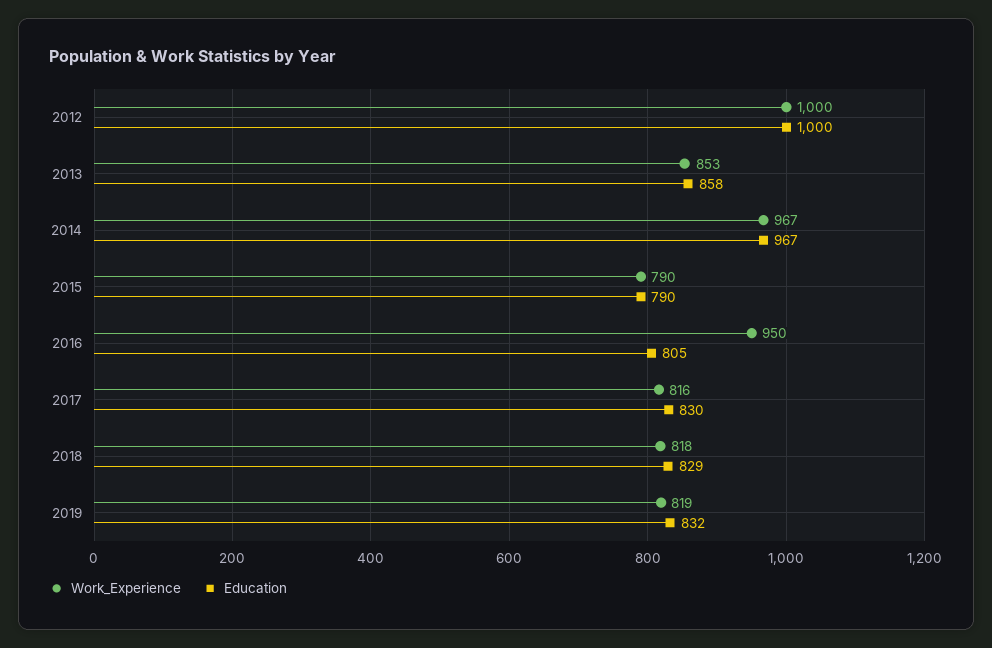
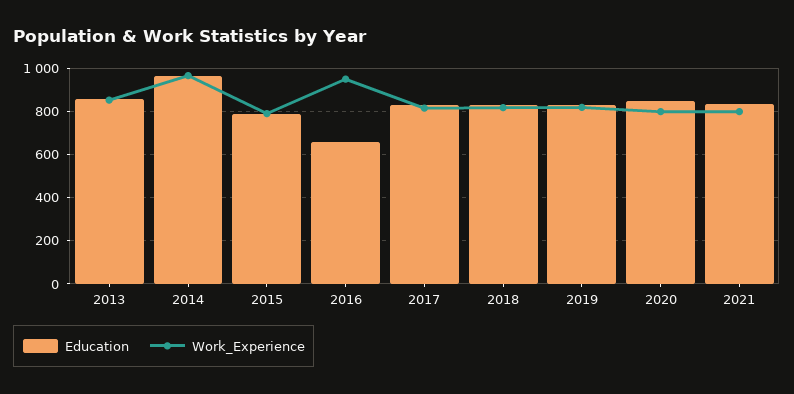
Work_Experience, 2012: 1000 -> none
Education, 2012: 1000 -> none
Education, 2016: 805 -> 650
Education, 2020: none -> 850
Work_Experience, 2020: none -> 800
Education, 2021: none -> 850
Work_Experience, 2021: none -> 800

